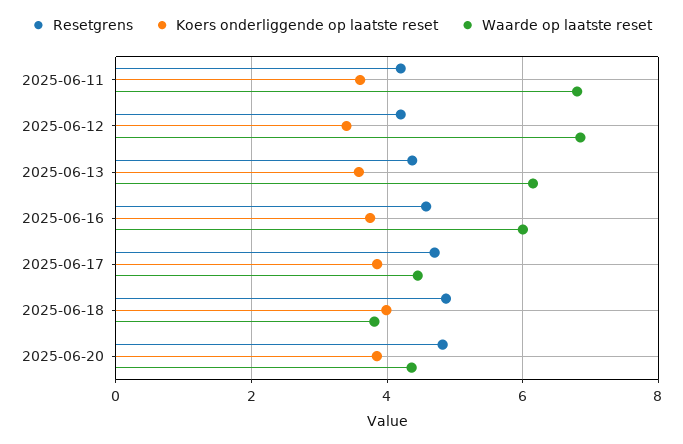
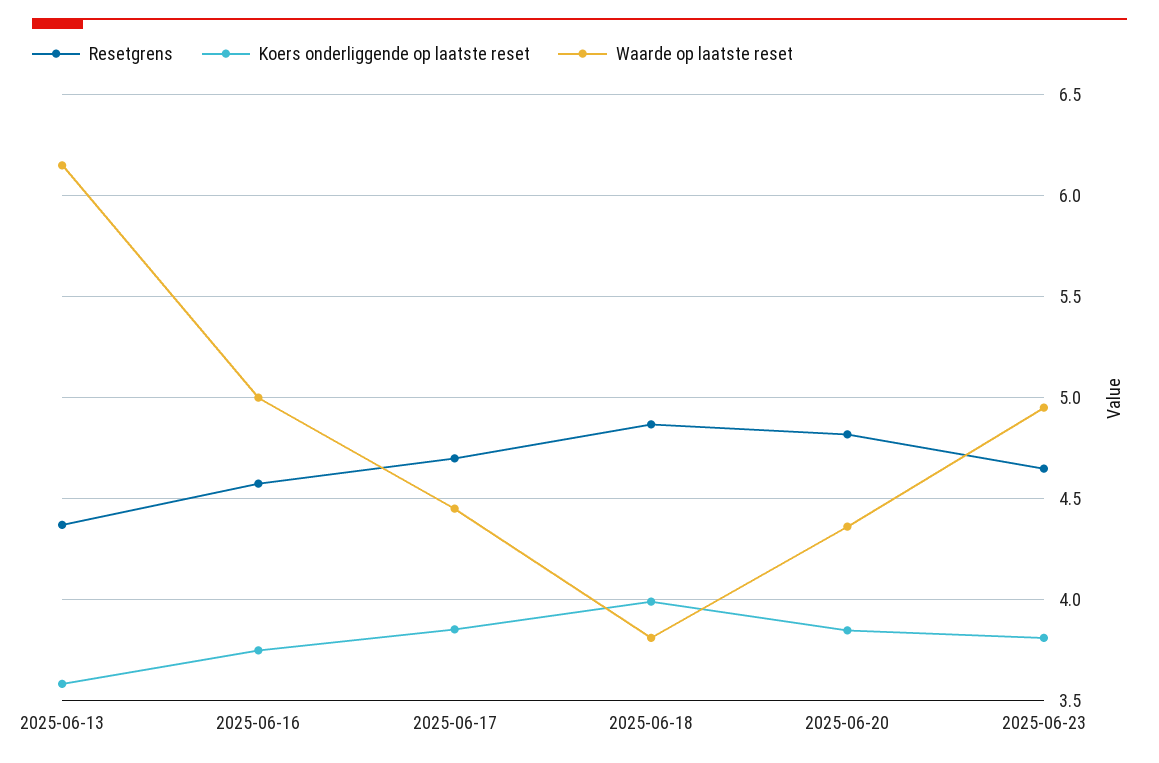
Resetgrens, 2025-06-11: 4.2 -> none
Koers onderliggende op laatste reset, 2025-06-11: 3.6 -> none
Waarde op laatste reset, 2025-06-11: 6.8 -> none
Resetgrens, 2025-06-12: 4.2 -> none
Koers onderliggende op laatste reset, 2025-06-12: 3.4 -> none
Waarde op laatste reset, 2025-06-12: 6.8 -> none
Waarde op laatste reset, 2025-06-16: 6 -> 5
Resetgrens, 2025-06-23: none -> 4.65
Koers onderliggende op laatste reset, 2025-06-23: none -> 3.8
Waarde op laatste reset, 2025-06-23: none -> 4.95

